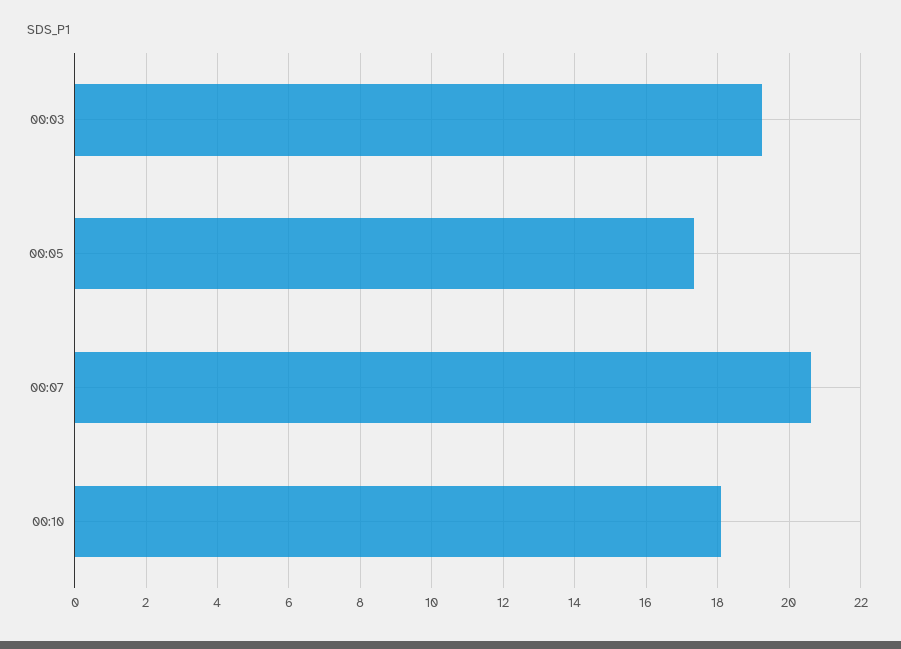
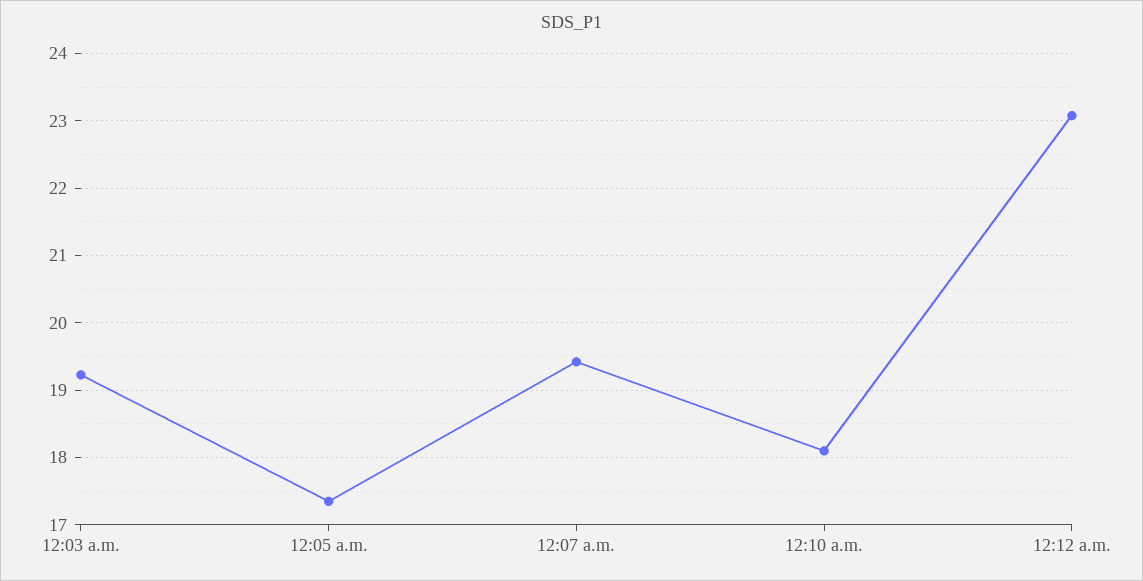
00:07: 20.6 -> 19.4
12:12 a.m.: none -> 23.1

